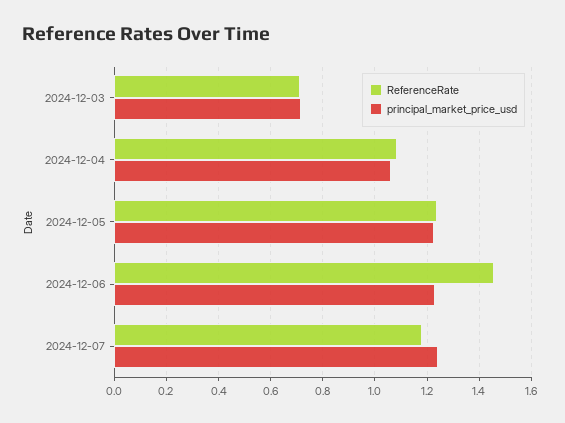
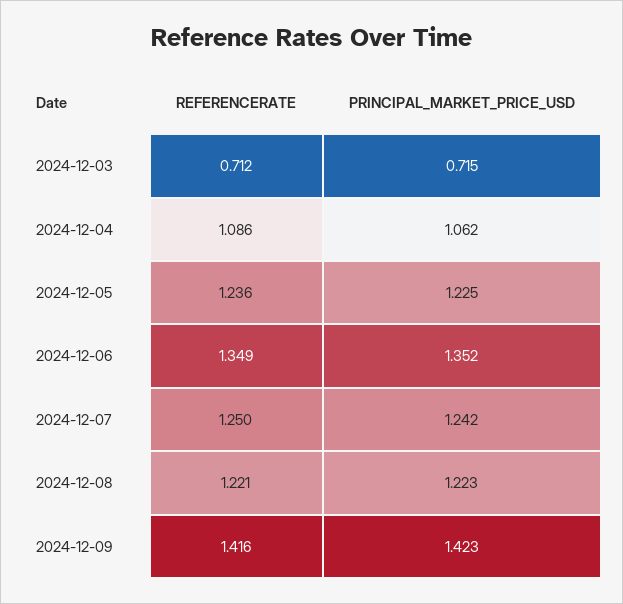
ReferenceRate, 2024-12-06: 1.45 -> 1.349
principal_market_price_usd, 2024-12-06: 1.225 -> 1.352
ReferenceRate, 2024-12-07: 1.175 -> 1.25
ReferenceRate, 2024-12-08: none -> 1.221
principal_market_price_usd, 2024-12-08: none -> 1.223
ReferenceRate, 2024-12-09: none -> 1.416
principal_market_price_usd, 2024-12-09: none -> 1.423

